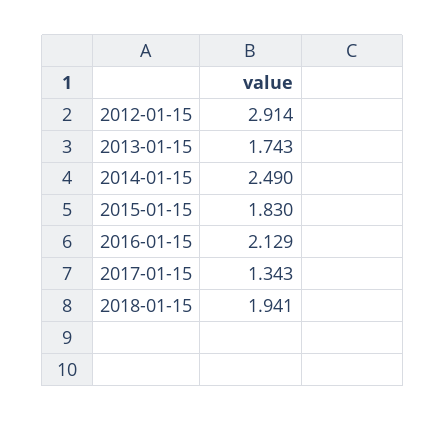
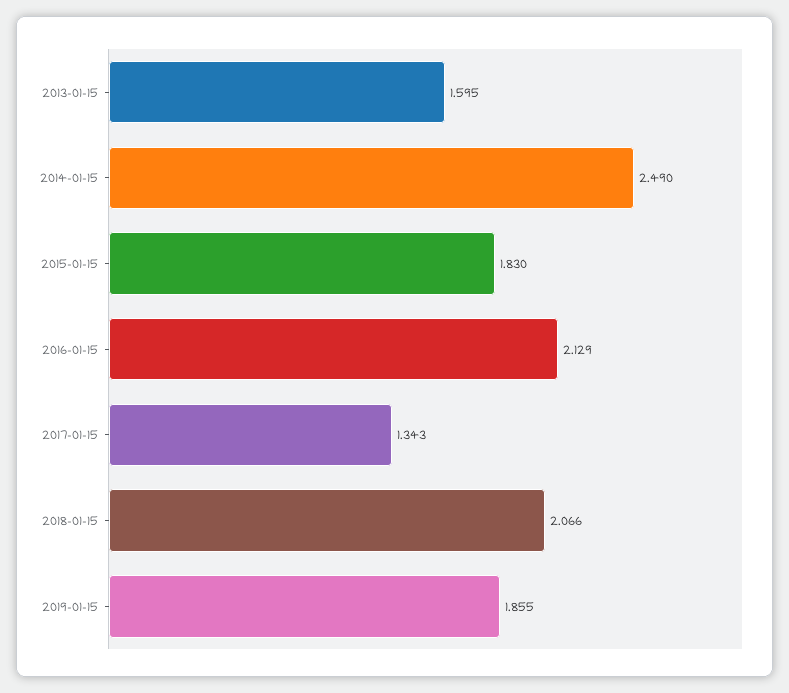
2012-01-15: 2.914 -> none
2013-01-15: 1.743 -> 1.595
2018-01-15: 1.941 -> 2.066
2019-01-15: none -> 1.855

